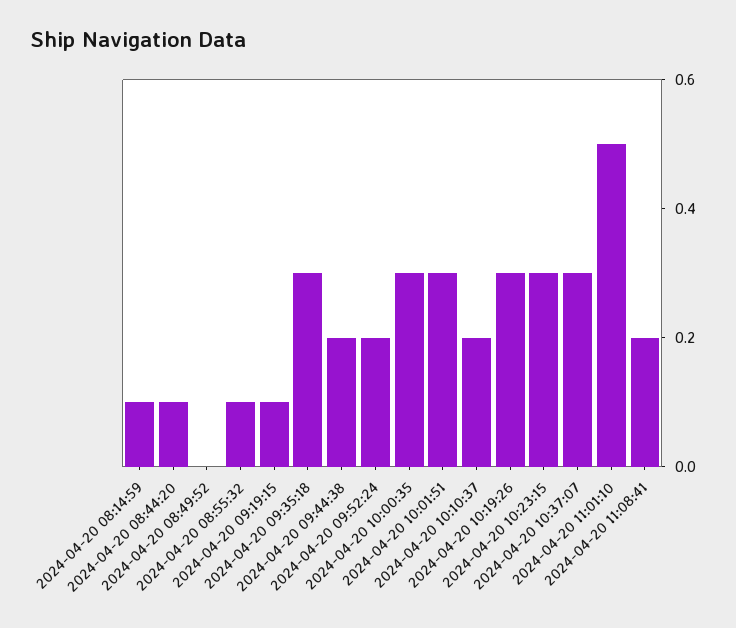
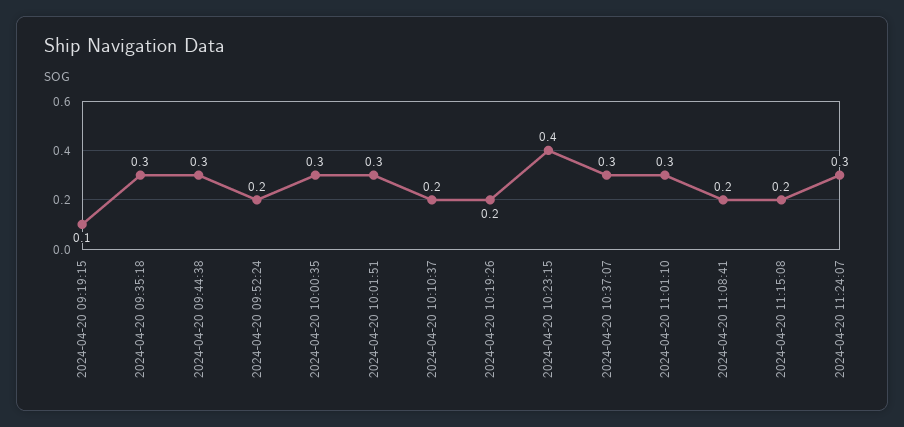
2024-04-20 08:14:59: 0.1 -> none
2024-04-20 08:44:20: 0.1 -> none
2024-04-20 08:49:52: 0 -> none
2024-04-20 08:55:32: 0.1 -> none
2024-04-20 09:44:38: 0.2 -> 0.3
2024-04-20 10:19:26: 0.3 -> 0.2
2024-04-20 10:23:15: 0.3 -> 0.4
2024-04-20 11:01:10: 0.5 -> 0.3
2024-04-20 11:15:08: none -> 0.2
2024-04-20 11:24:07: none -> 0.3

